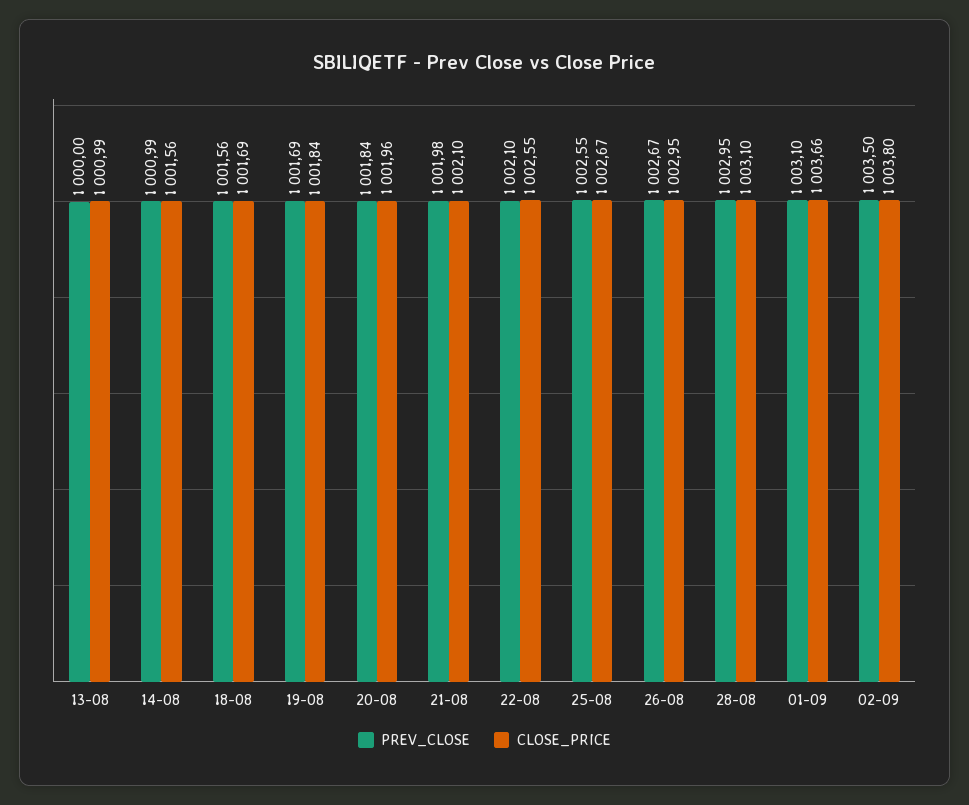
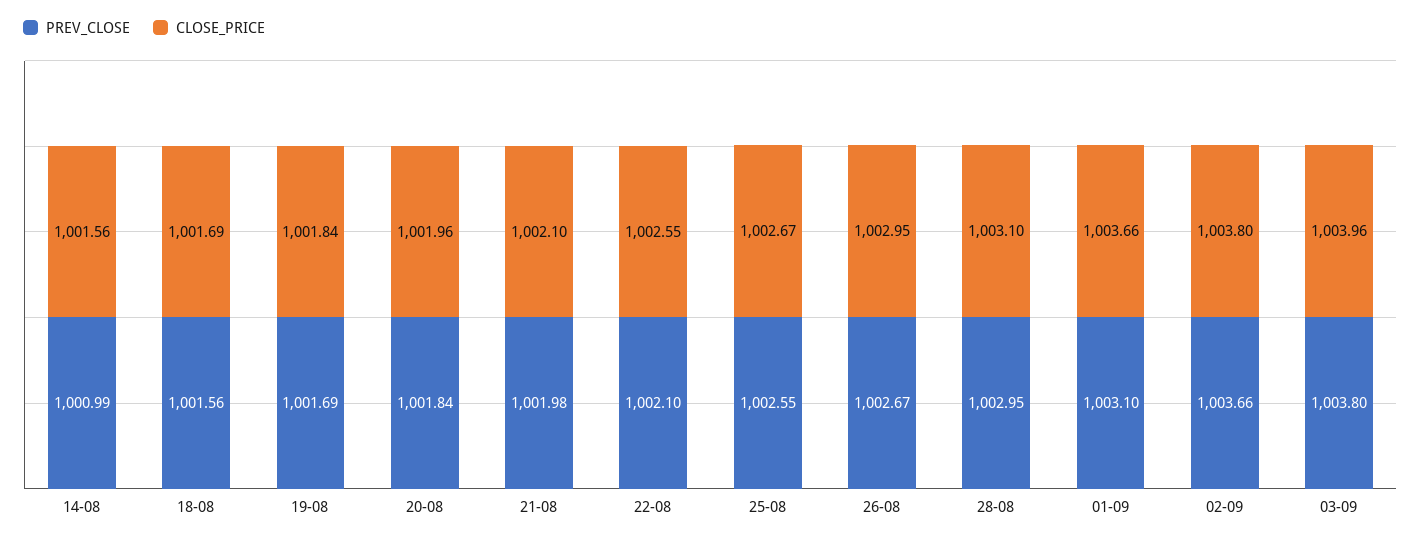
PREV_CLOSE, 13-08: 1000 -> none
CLOSE_PRICE, 13-08: 1000.99 -> none
PREV_CLOSE, 02-09: 1003.5 -> 1003.66
PREV_CLOSE, 03-09: none -> 1003.8
CLOSE_PRICE, 03-09: none -> 1003.96

